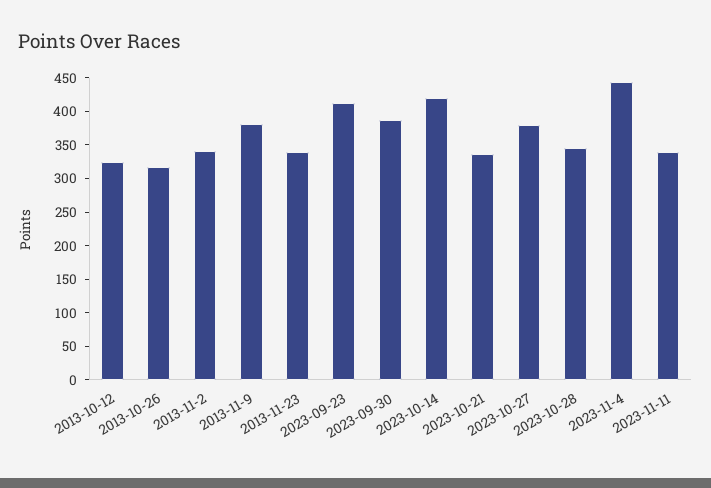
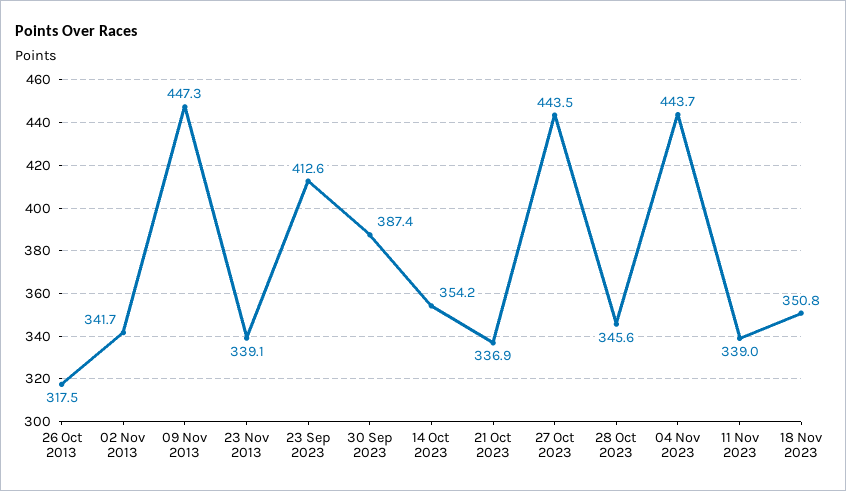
2013-10-12: 325 -> none
2013-11-9: 375 -> 447.3
2023-10-14: 425 -> 354.2
2023-10-27: 375 -> 443.5
18 Nov 2023: none -> 350.8

